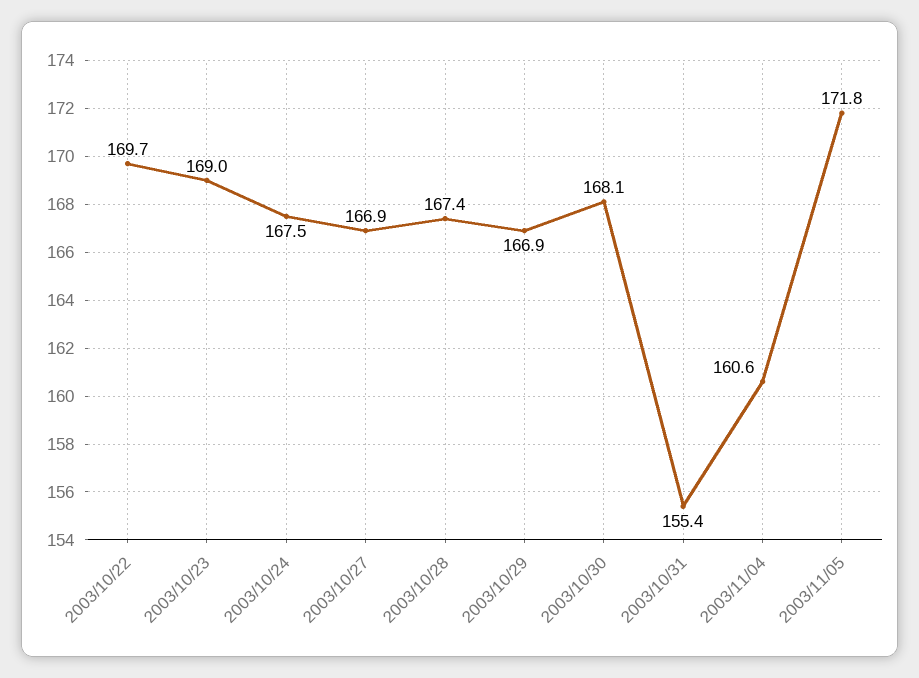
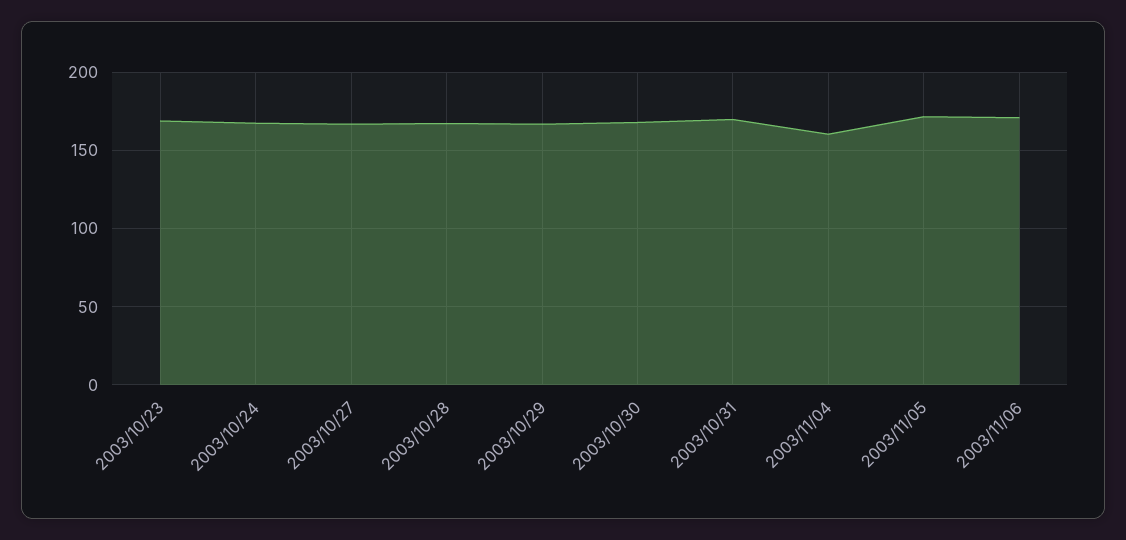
2003/10/22: 169.7 -> none
2003/10/31: 155.4 -> 170
2003/11/06: none -> 170

